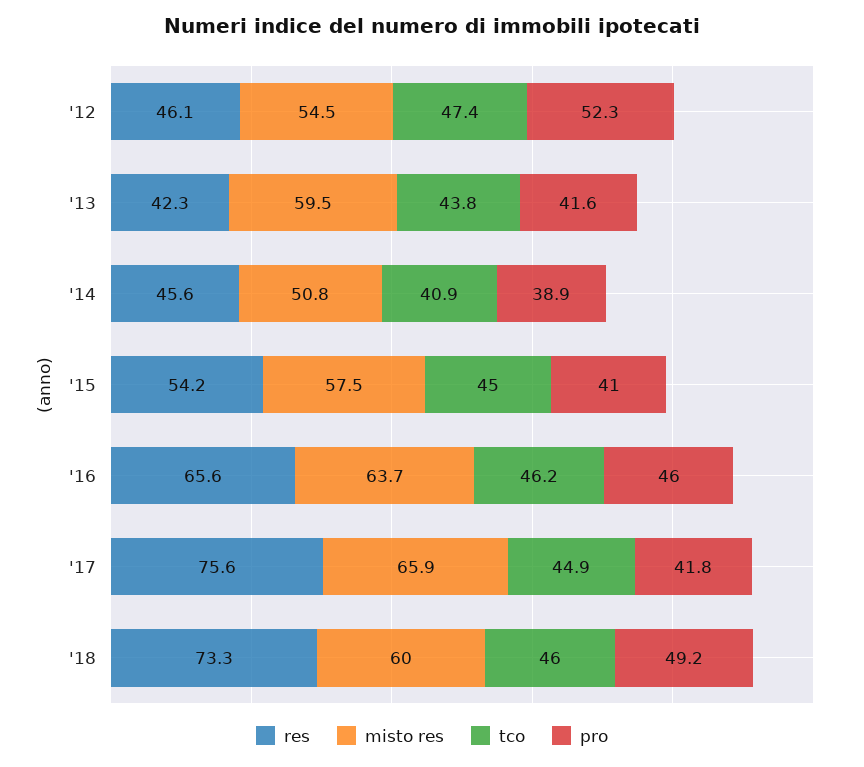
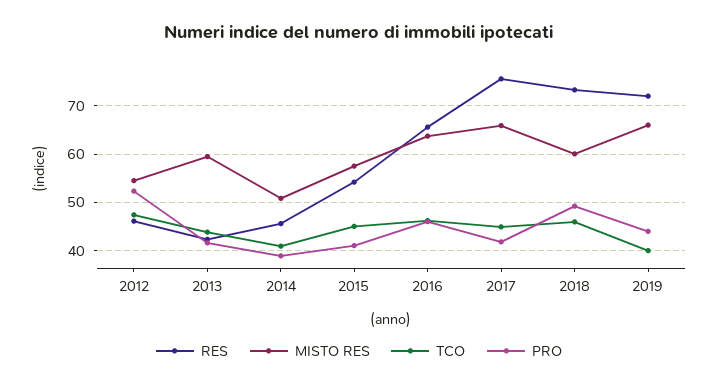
res, 2019: none -> 72
misto res, 2019: none -> 66
tco, 2019: none -> 40
pro, 2019: none -> 44

